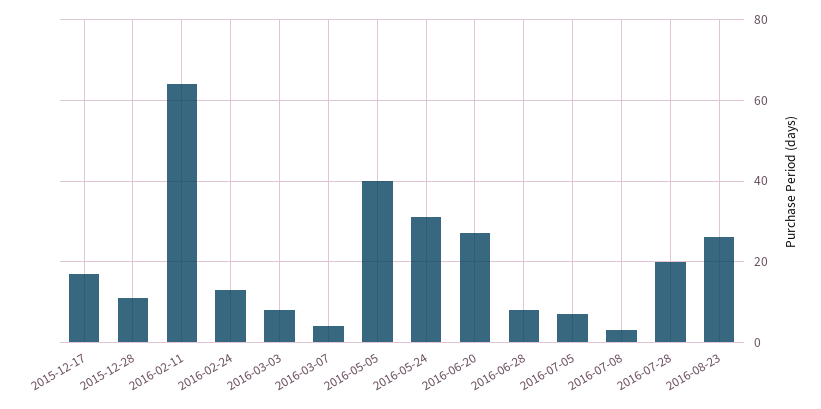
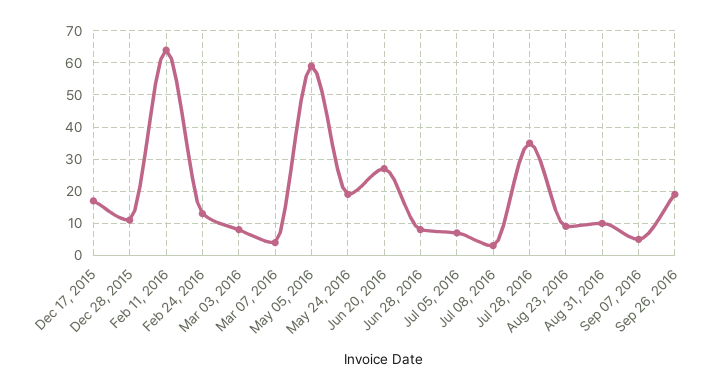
2016-05-05: 40 -> 60
2016-05-24: 30 -> 20
2016-07-28: 20 -> 35
2016-08-23: 25 -> 10
Aug 31, 2016: none -> 10
Sep 07, 2016: none -> 5
Sep 26, 2016: none -> 20

